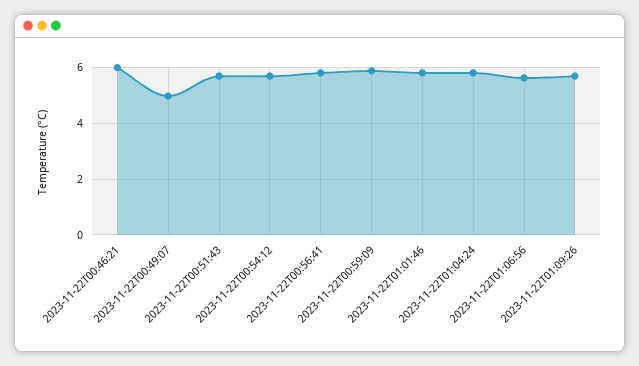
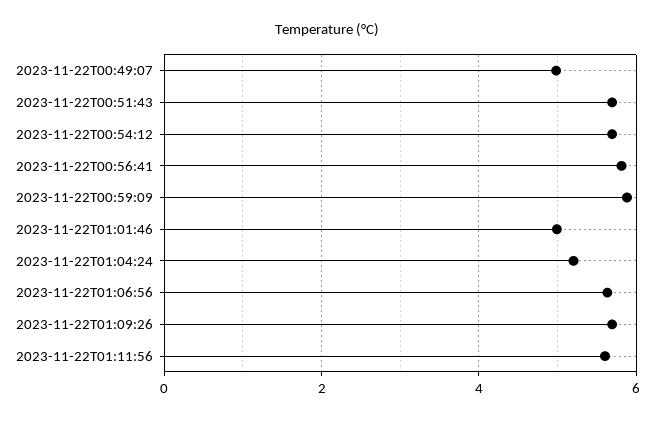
2023-11-22T00:46:21: 6 -> none
2023-11-22T01:01:46: 5.75 -> 5
2023-11-22T01:04:24: 5.75 -> 5.2
2023-11-22T01:11:56: none -> 5.6

